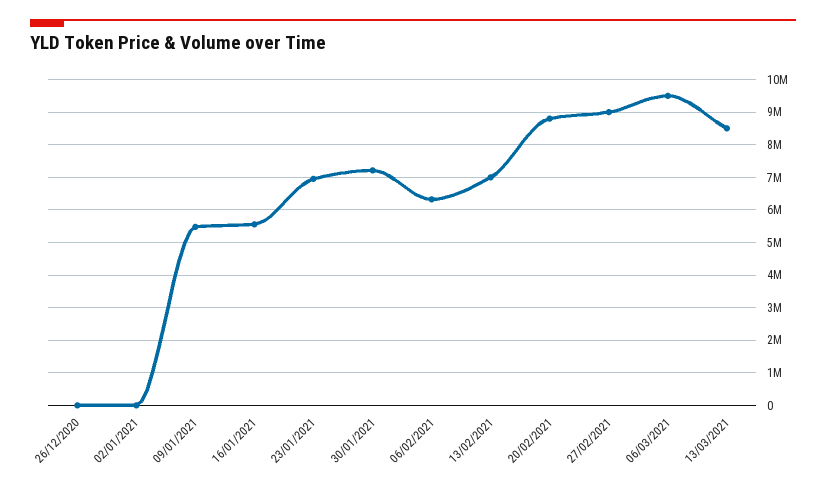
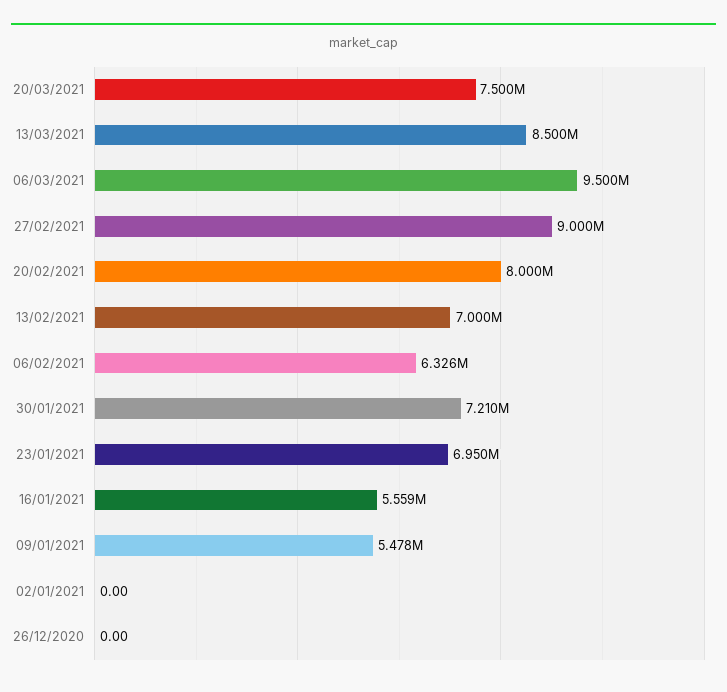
20/02/2021: 8800000 -> 8000000
20/03/2021: none -> 7500000

